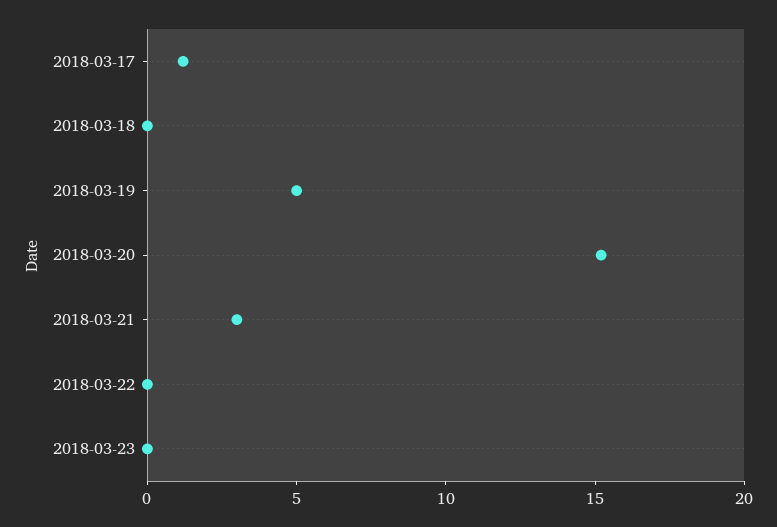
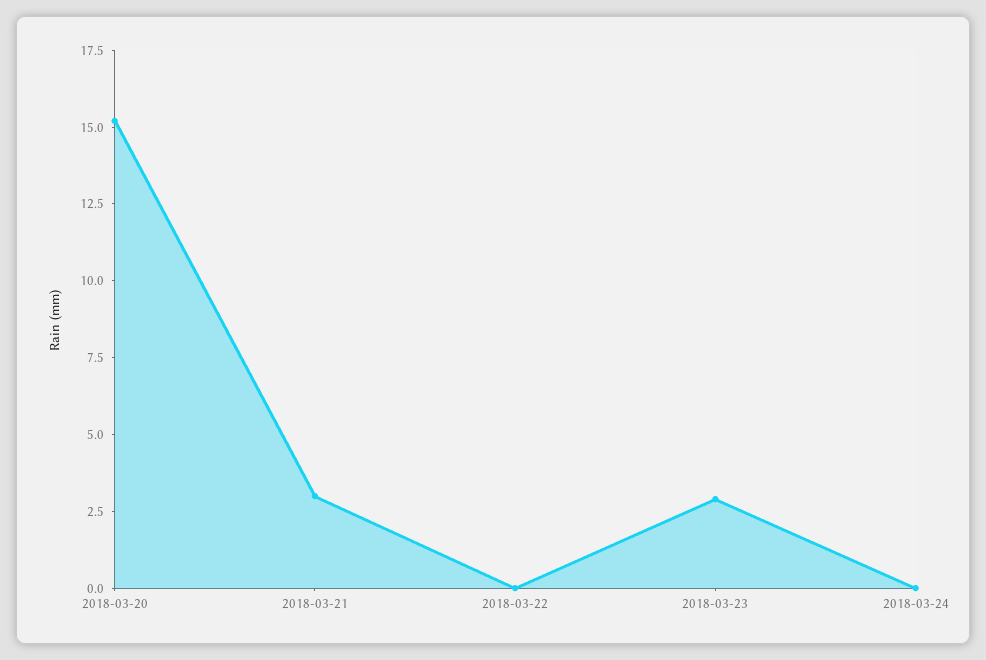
2018-03-17: 1 -> none
2018-03-18: 0 -> none
2018-03-19: 5 -> none
2018-03-23: 0 -> 3
2018-03-24: none -> 0

